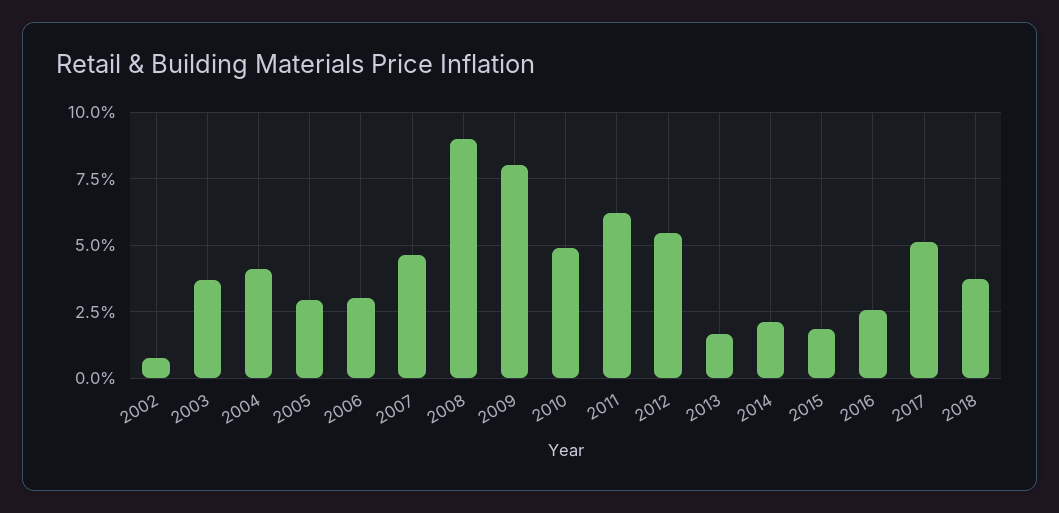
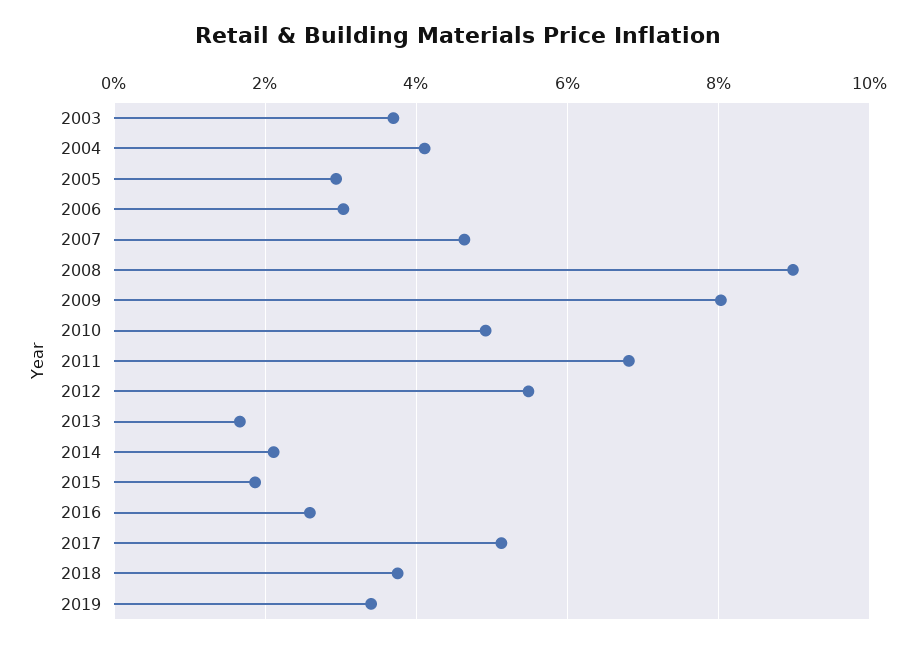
2002: 0.75 -> none
2011: 6.25 -> 6.8
2019: none -> 3.4

